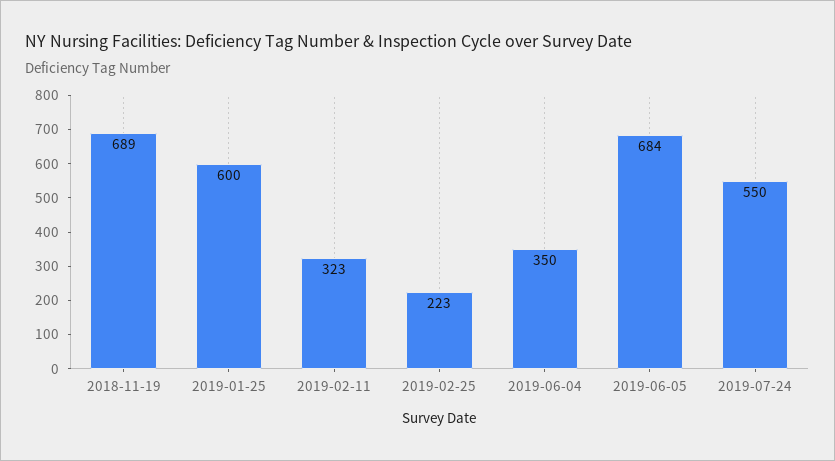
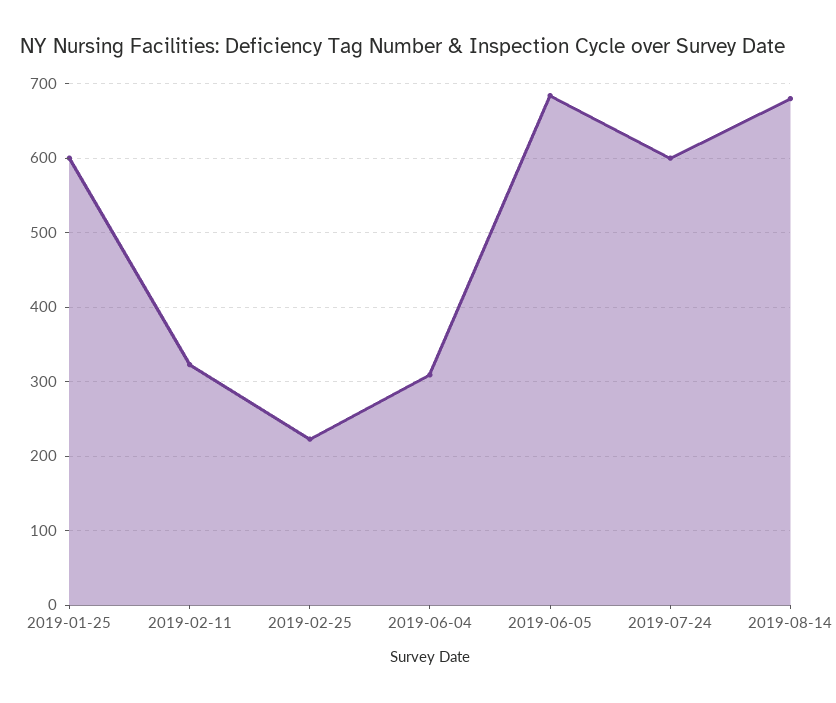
2018-11-19: 689 -> none
2019-06-04: 350 -> 310
2019-07-24: 550 -> 600
2019-08-14: none -> 680

